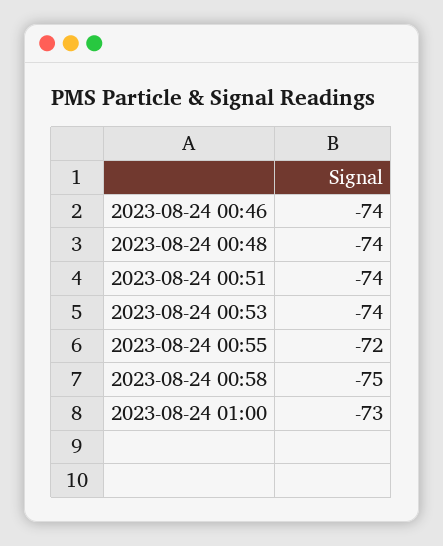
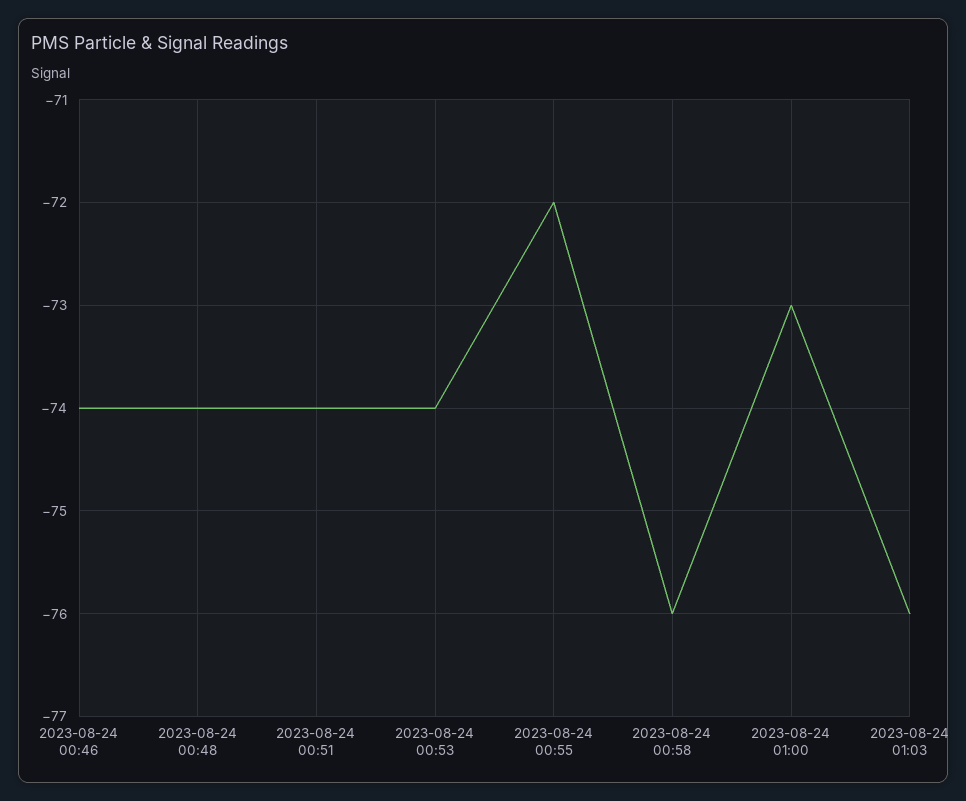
2023-08-24 00:58: -75 -> -76
2023-08-24 01:03: none -> -76

